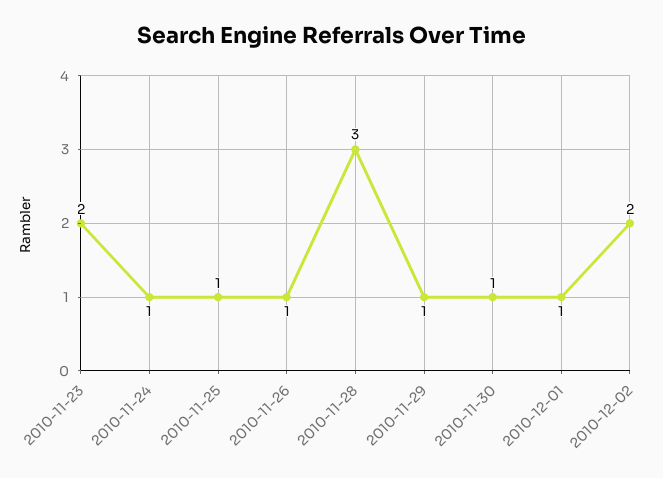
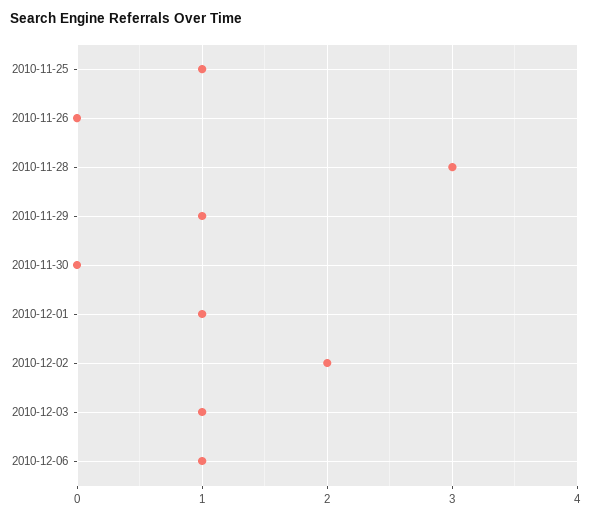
2010-11-23: 2 -> none
2010-11-24: 1 -> none
2010-11-26: 1 -> 0
2010-11-30: 1 -> 0
2010-12-03: none -> 1
2010-12-06: none -> 1

